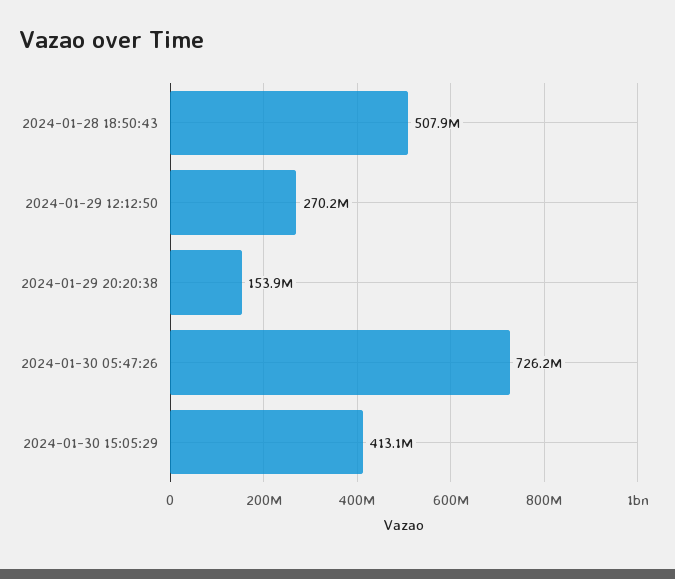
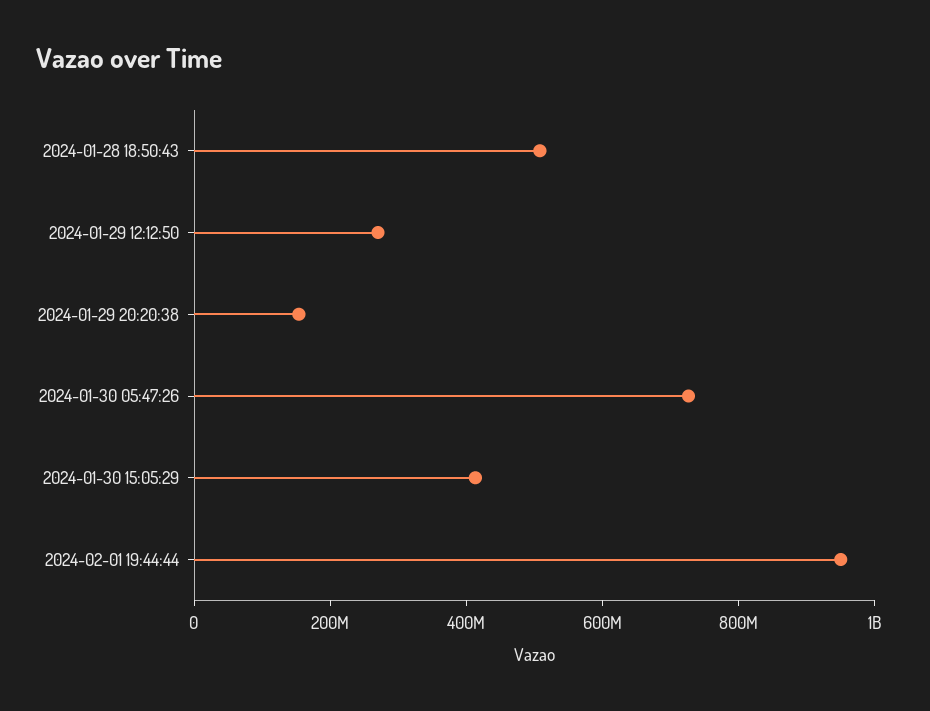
2024-02-01 19:44:44: none -> 950000000

